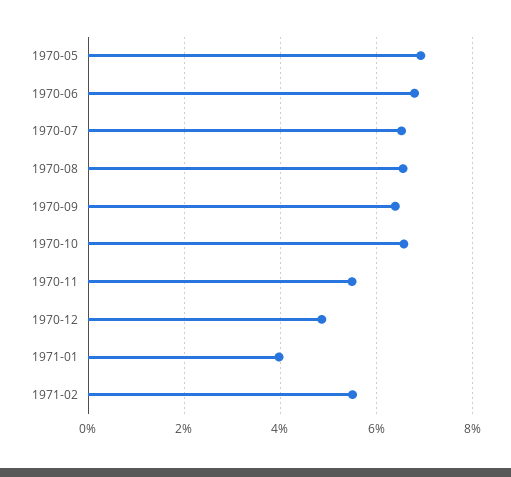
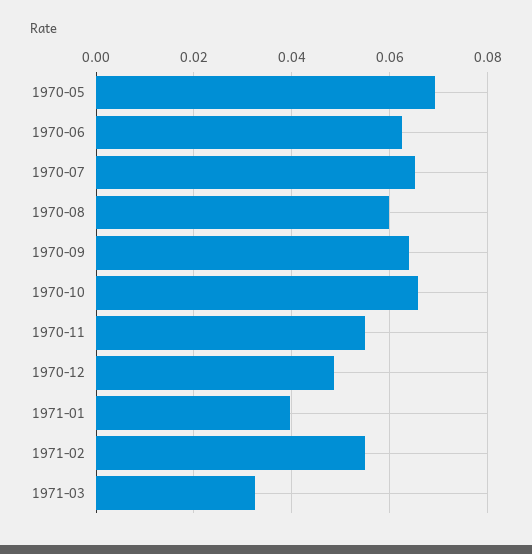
1970-06: 0.068 -> 0.062
1970-08: 0.066 -> 0.06
1971-03: none -> 0.032

